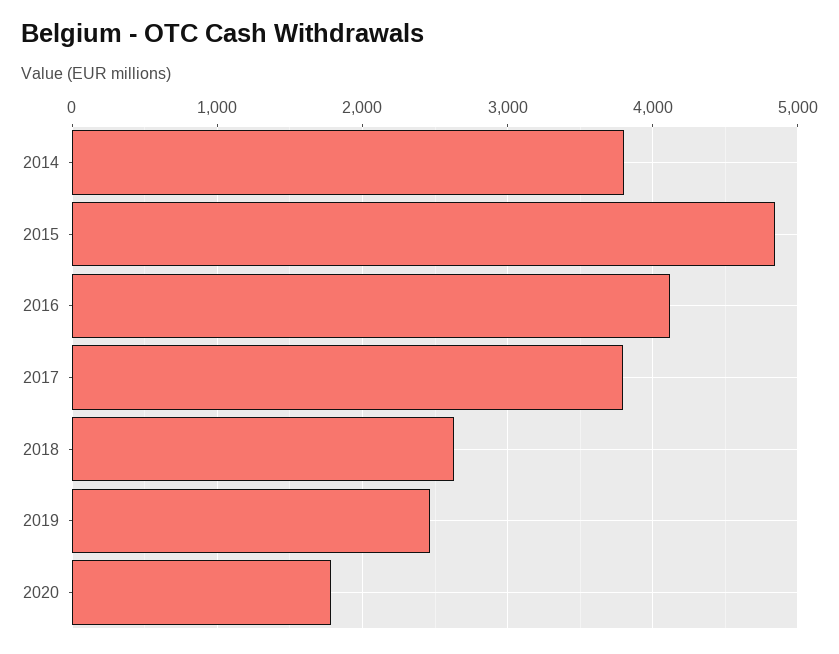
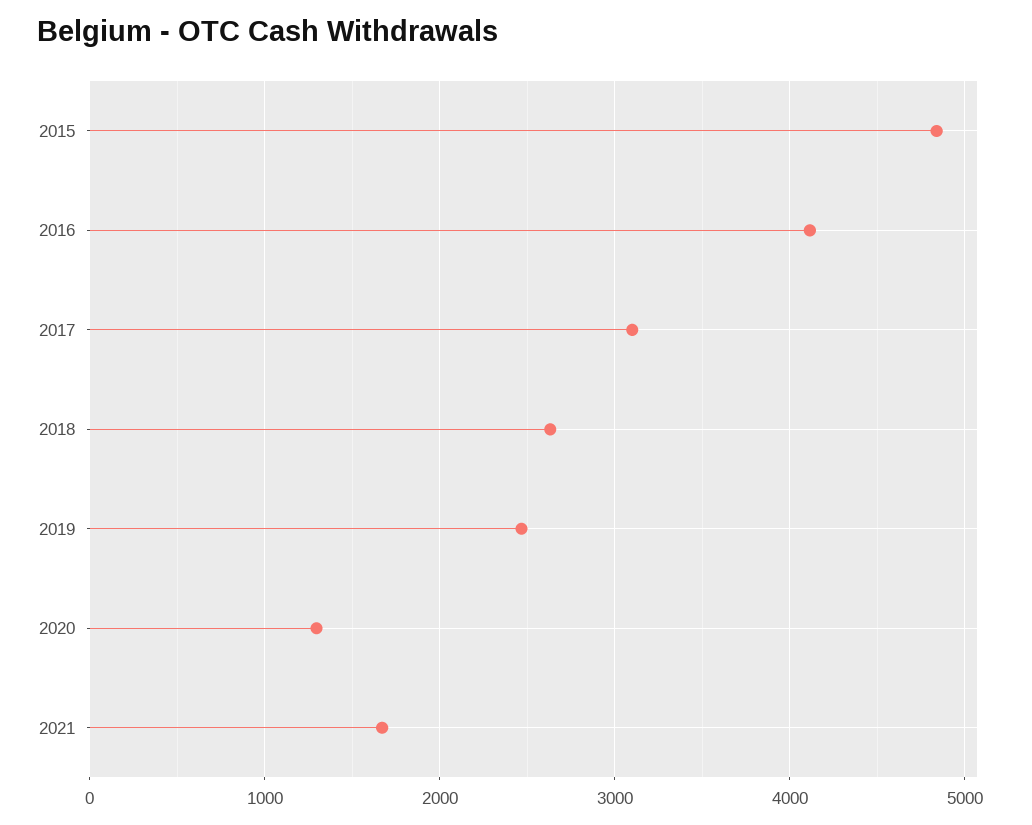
2014: 3800 -> none
2017: 3800 -> 3100
2020: 1800 -> 1300
2021: none -> 1700

